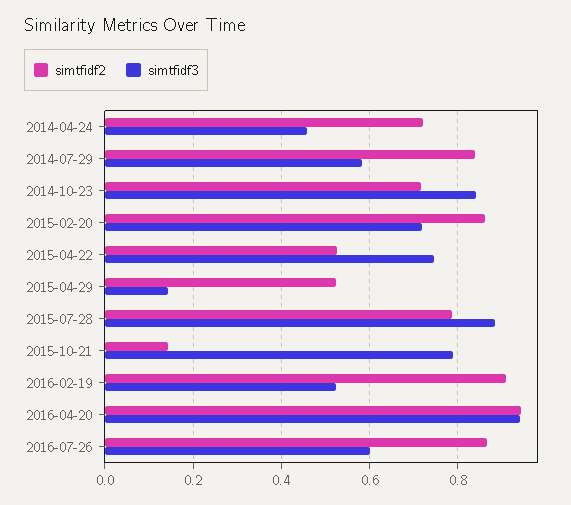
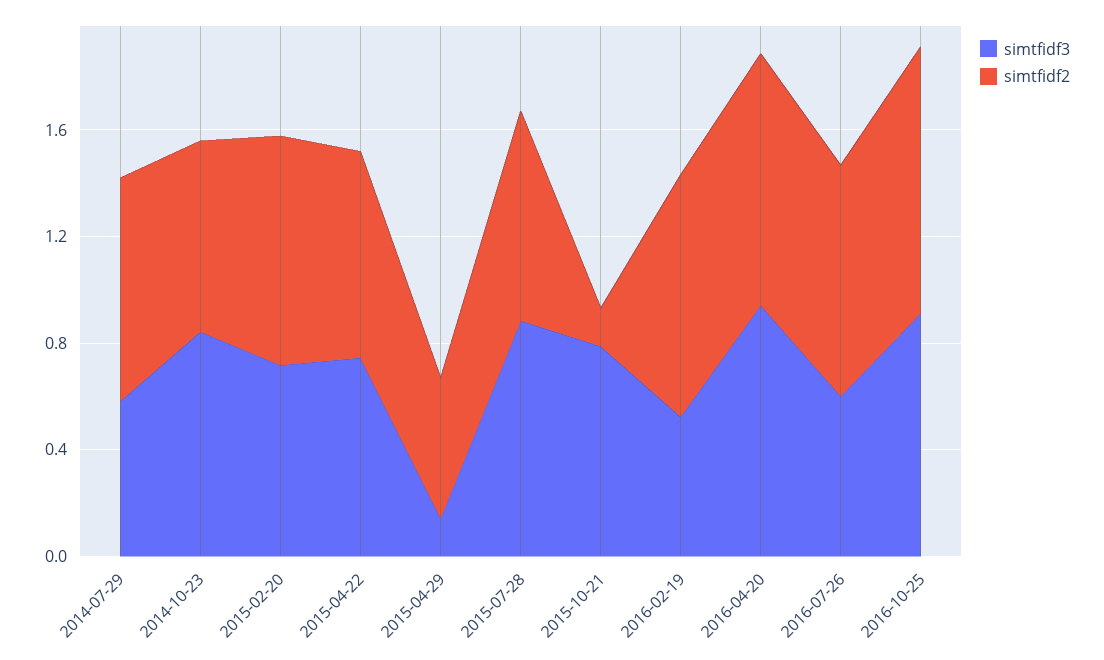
simtfidf2, 2014-04-24: 0.72 -> none
simtfidf3, 2014-04-24: 0.46 -> none
simtfidf2, 2015-04-22: 0.52 -> 0.8
simtfidf3, 2016-10-25: none -> 0.9
simtfidf2, 2016-10-25: none -> 1

